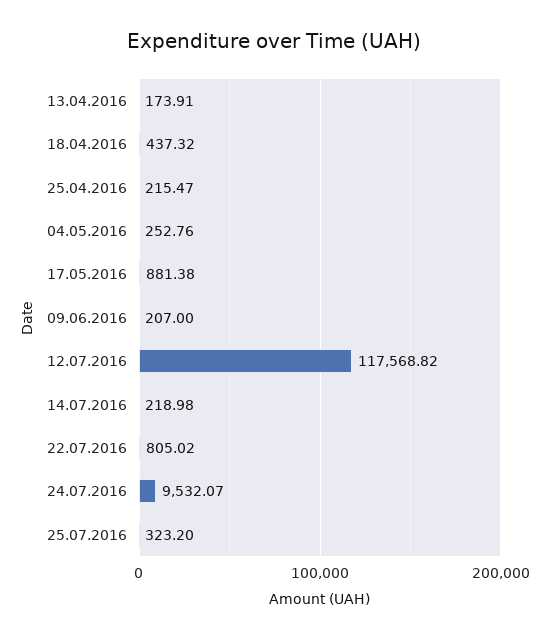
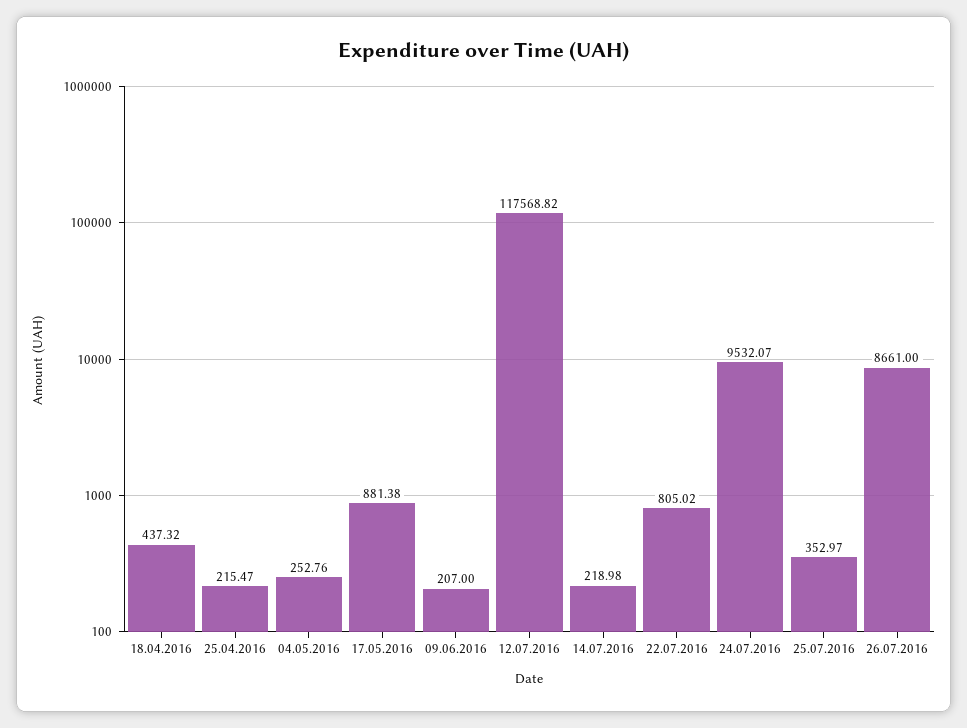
13.04.2016: 173.91 -> none
25.07.2016: 323.2 -> 352.97
26.07.2016: none -> 8661

